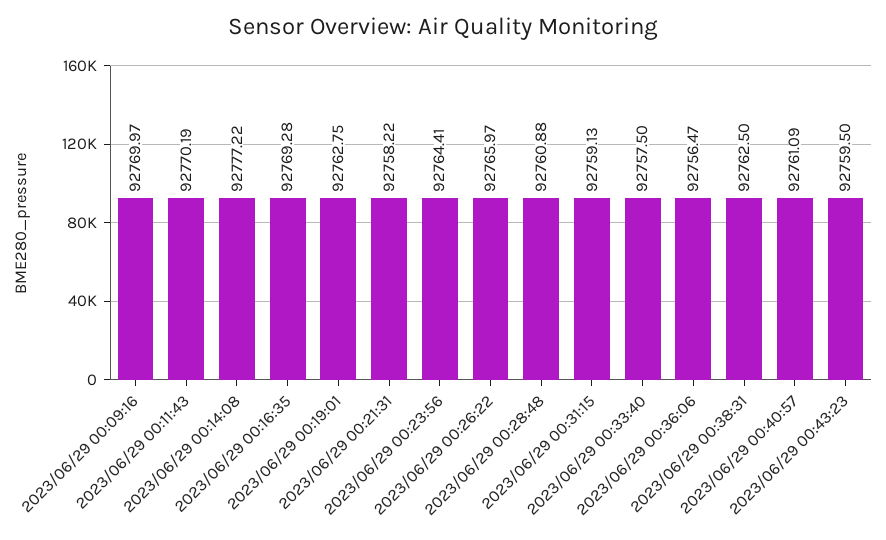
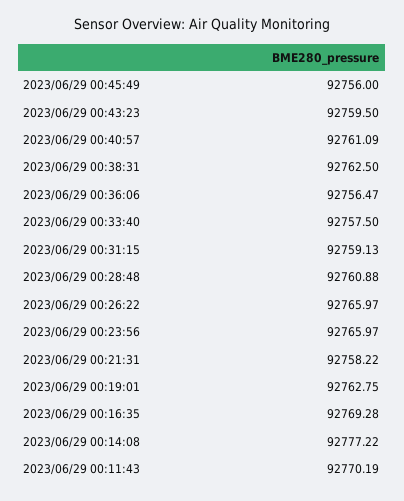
2023/06/29 00:09:16: 92769.97 -> none
2023/06/29 00:23:56: 92764.41 -> 92765.97
2023/06/29 00:45:49: none -> 92756

